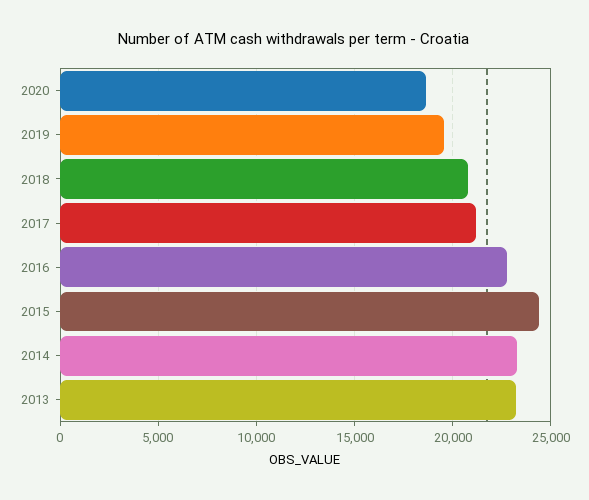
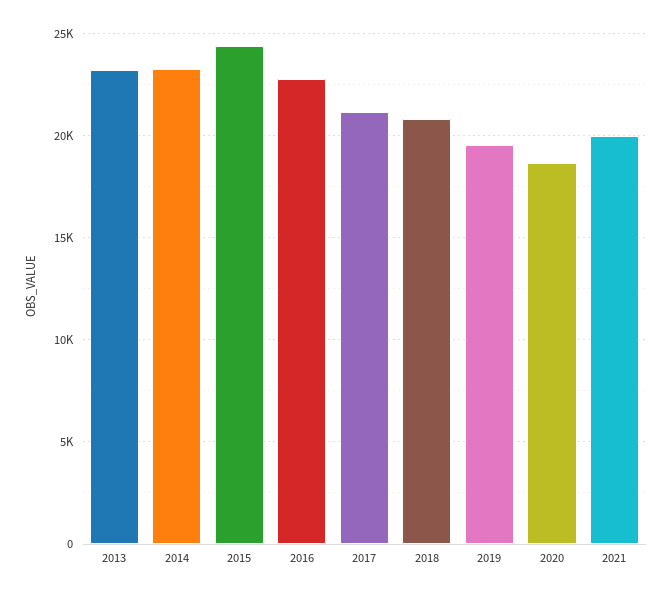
2021: none -> 20000

